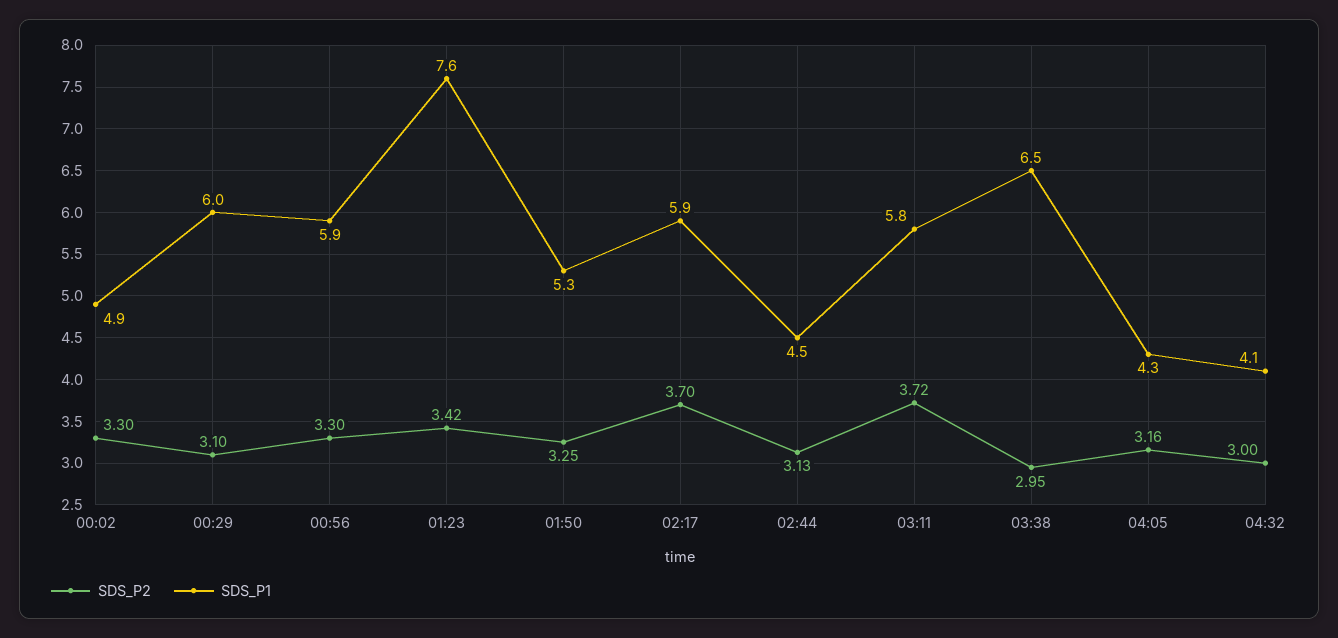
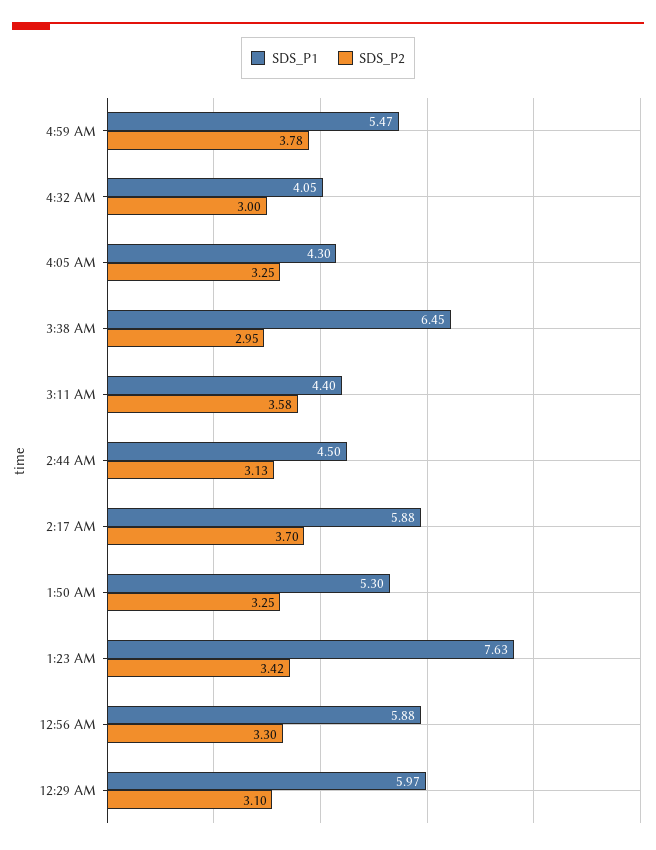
SDS_P2, 00:02: 3.3 -> none
SDS_P1, 00:02: 4.9 -> none
SDS_P2, 03:11: 3.72 -> 3.58
SDS_P1, 03:11: 5.8 -> 4.4
SDS_P2, 04:05: 3.16 -> 3.25
SDS_P1, 4:59 AM: none -> 5.47
SDS_P2, 4:59 AM: none -> 3.78

